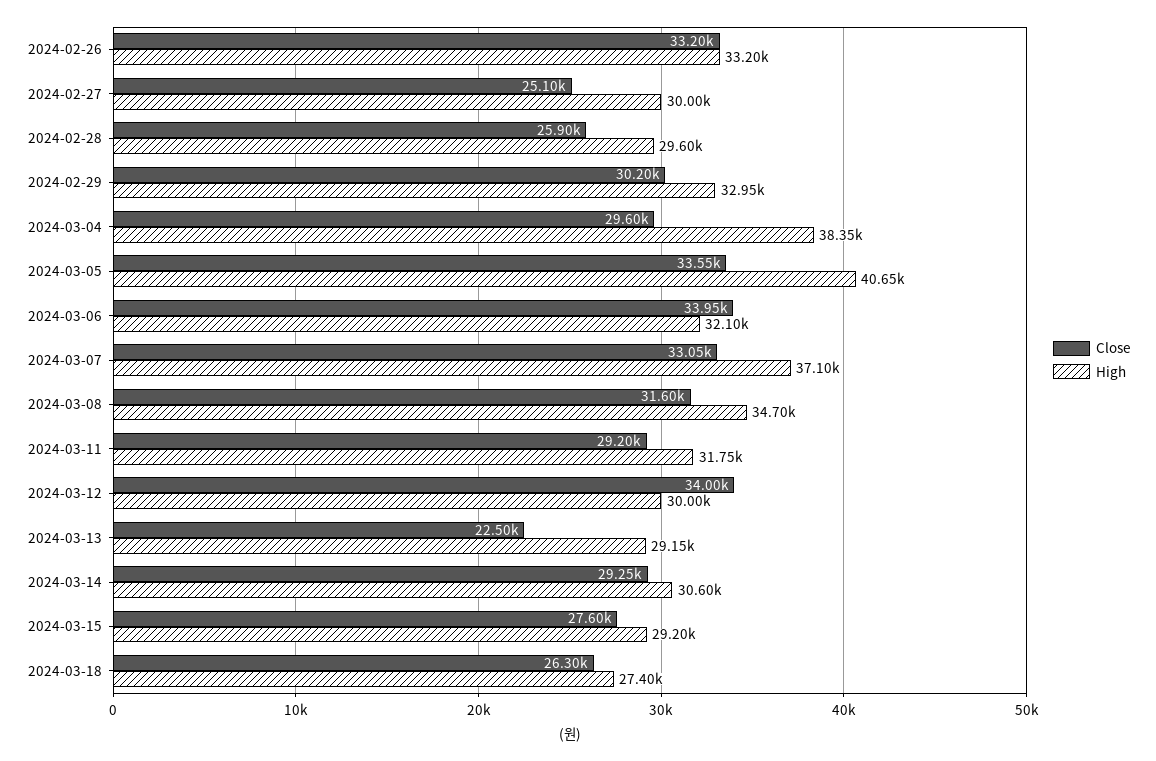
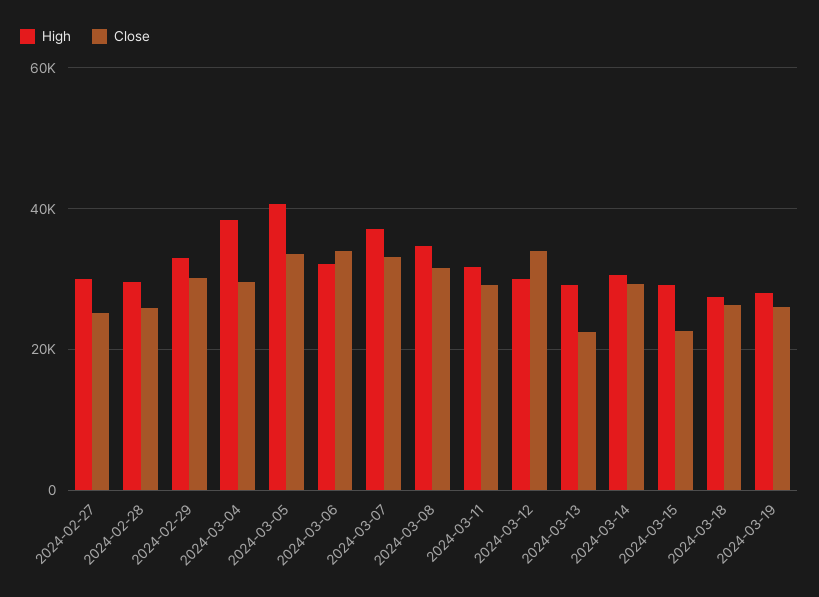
Close, 2024-02-26: 33200 -> none
High, 2024-02-26: 33200 -> none
Close, 2024-03-15: 27600 -> 22000
High, 2024-03-19: none -> 28000
Close, 2024-03-19: none -> 26000

